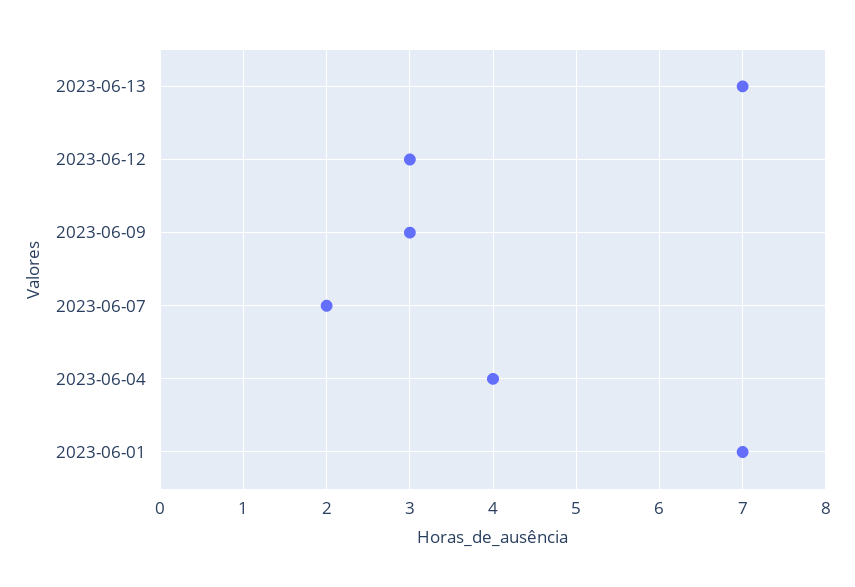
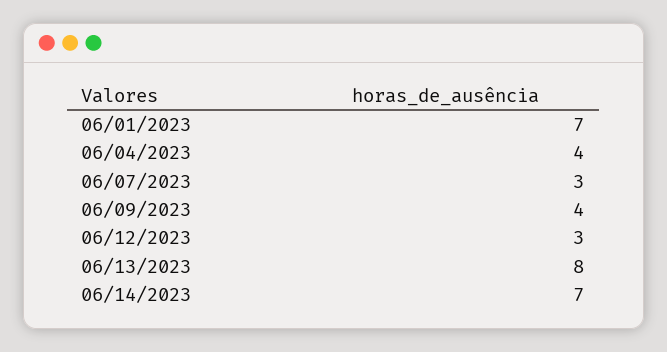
2023-06-13: 7 -> 8
2023-06-09: 3 -> 4
2023-06-07: 2 -> 3
06/14/2023: none -> 7

